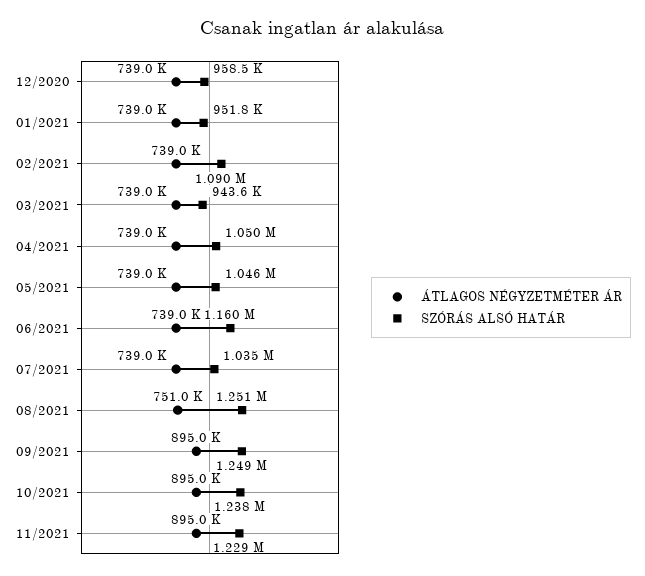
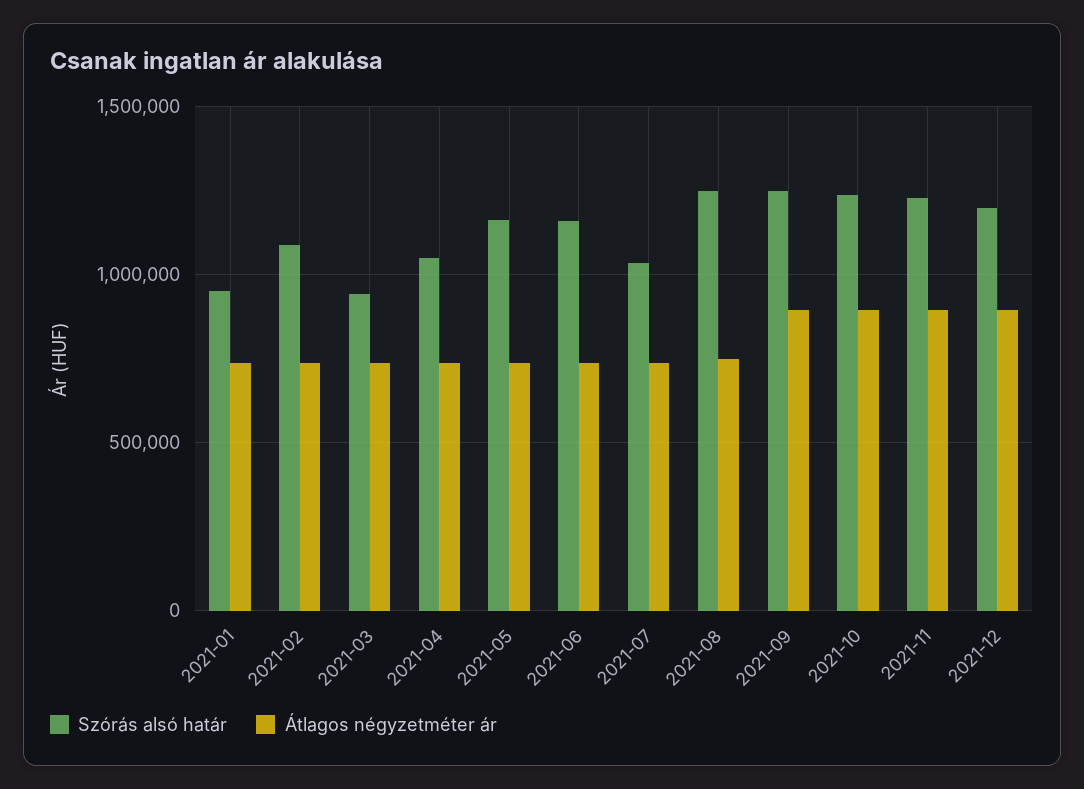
ÁTLAGOS NÉGYZETMÉTER ÁR, 12/2020: 739000 -> none
SZÓRÁS ALSÓ HATÁR, 12/2020: 958500 -> none
SZÓRÁS ALSÓ HATÁR, 05/2021: 1046000 -> 1150000
SZÓRÁS ALSÓ HATÁR, 2021-12: none -> 1200000
ÁTLAGOS NÉGYZETMÉTER ÁR, 2021-12: none -> 900000

